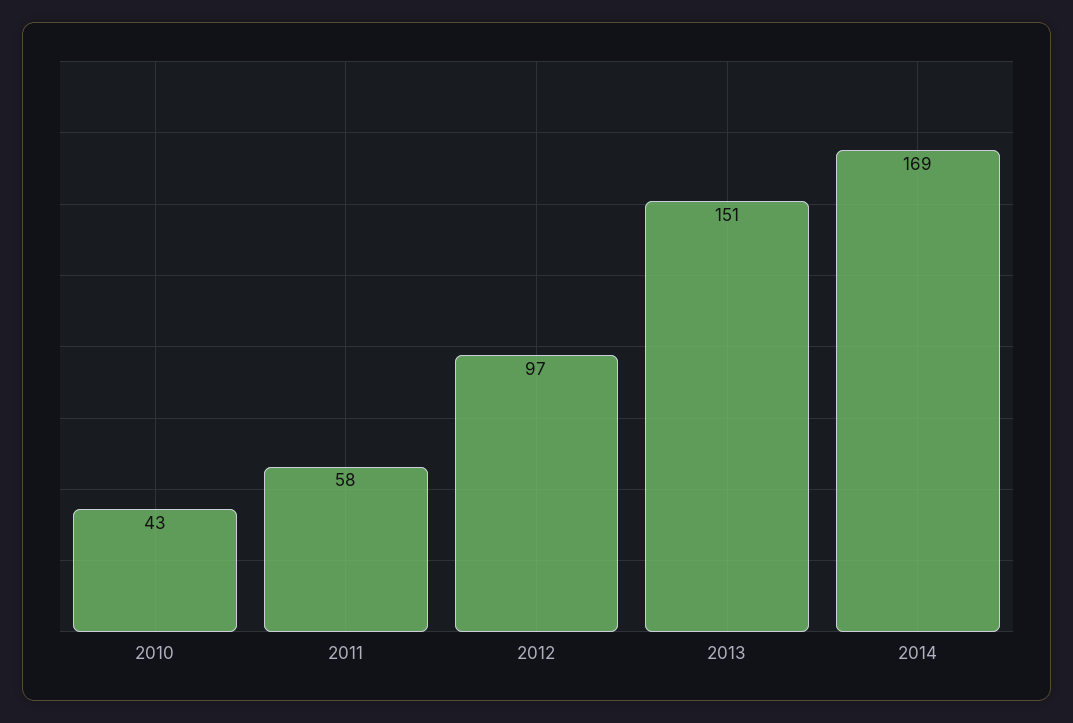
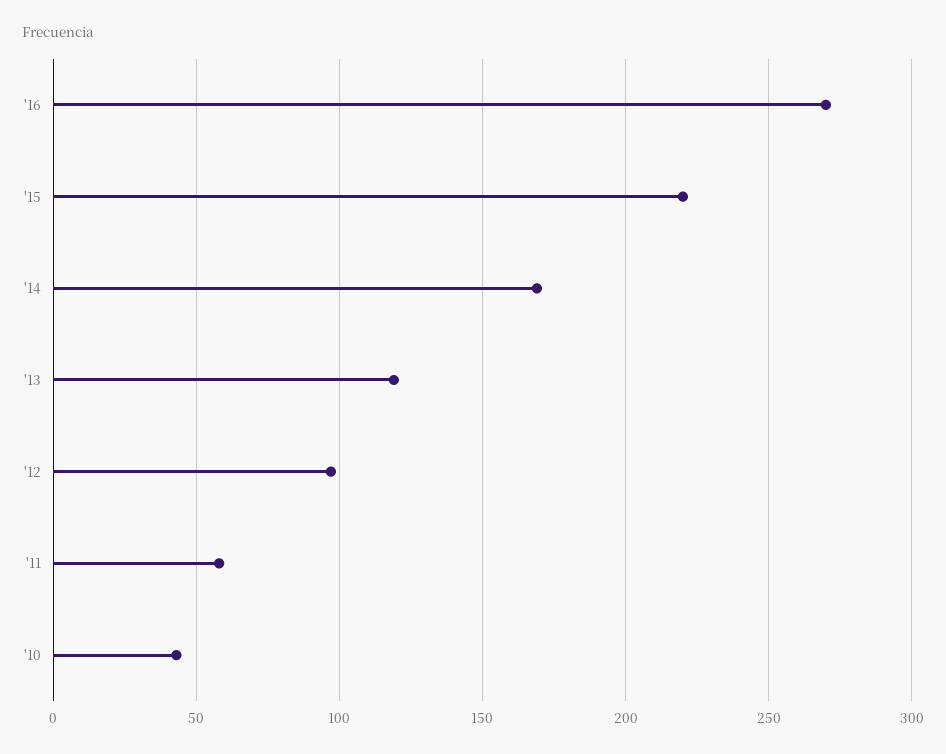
2013: 151 -> 120
'16: none -> 270
'15: none -> 220

